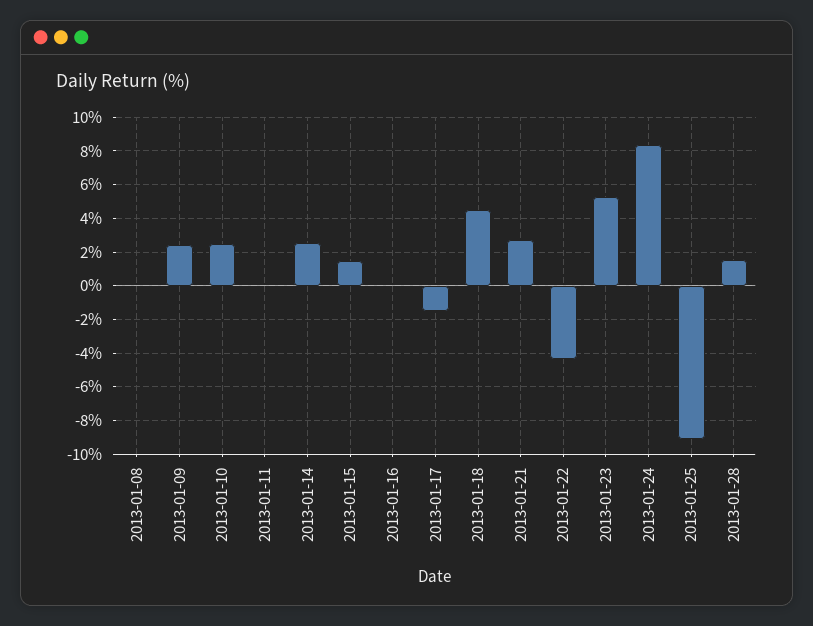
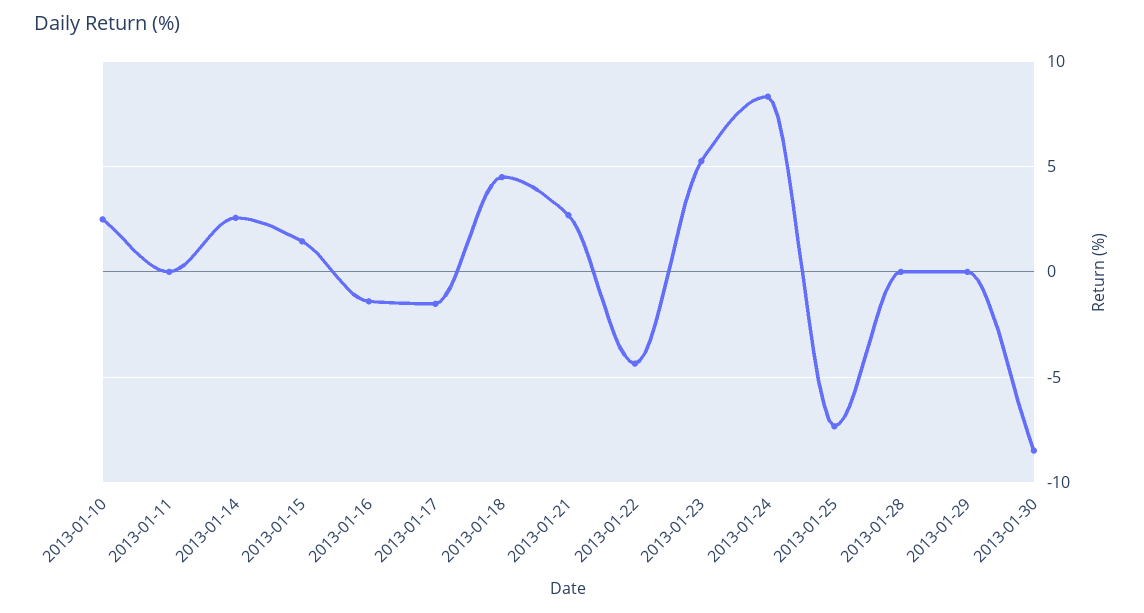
2013-01-08: 0 -> none
2013-01-09: 2.5 -> none
2013-01-16: 0 -> -1.5
2013-01-25: -9 -> -7.5
2013-01-28: 1.5 -> 0
2013-01-29: none -> 0
2013-01-30: none -> -8.5

